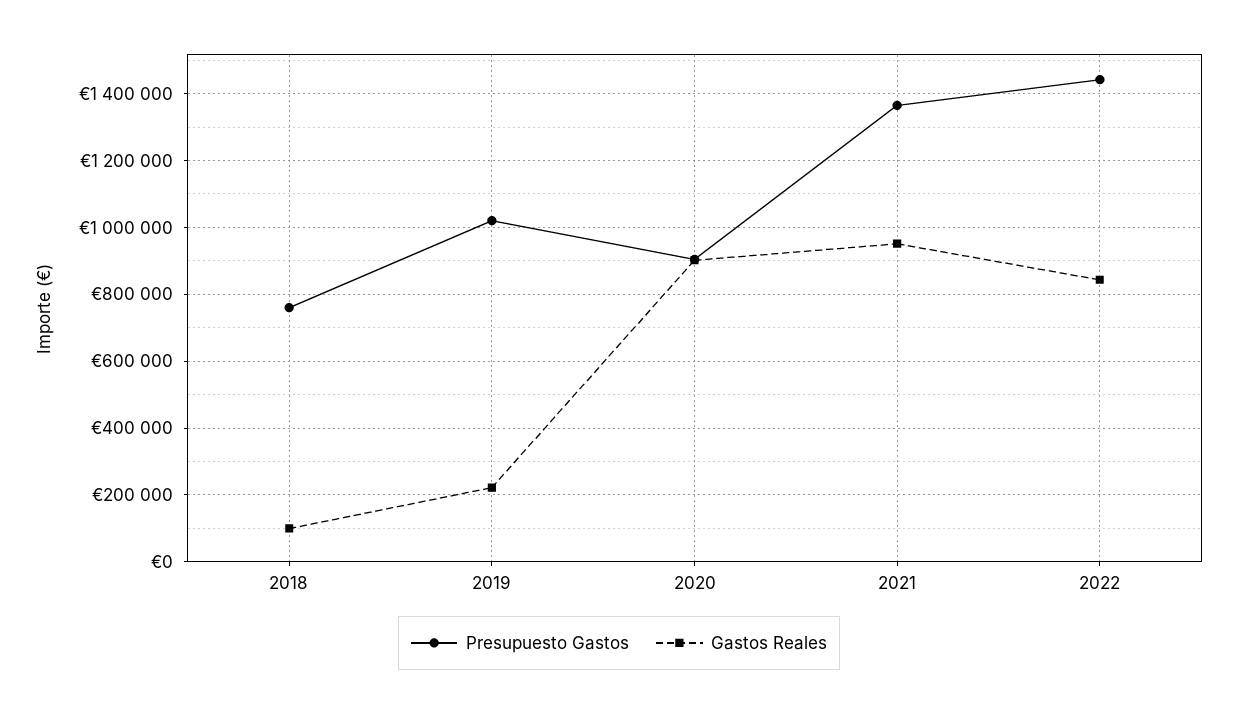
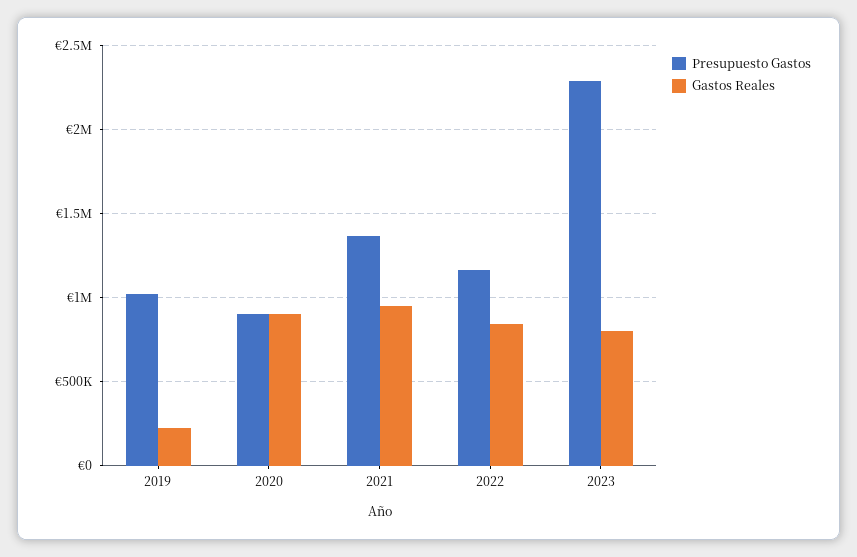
Presupuesto Gastos, 2018: 760000 -> none
Gastos Reales, 2018: 100000 -> none
Presupuesto Gastos, 2022: 1440000 -> 1150000
Presupuesto Gastos, 2023: none -> 2300000
Gastos Reales, 2023: none -> 800000

